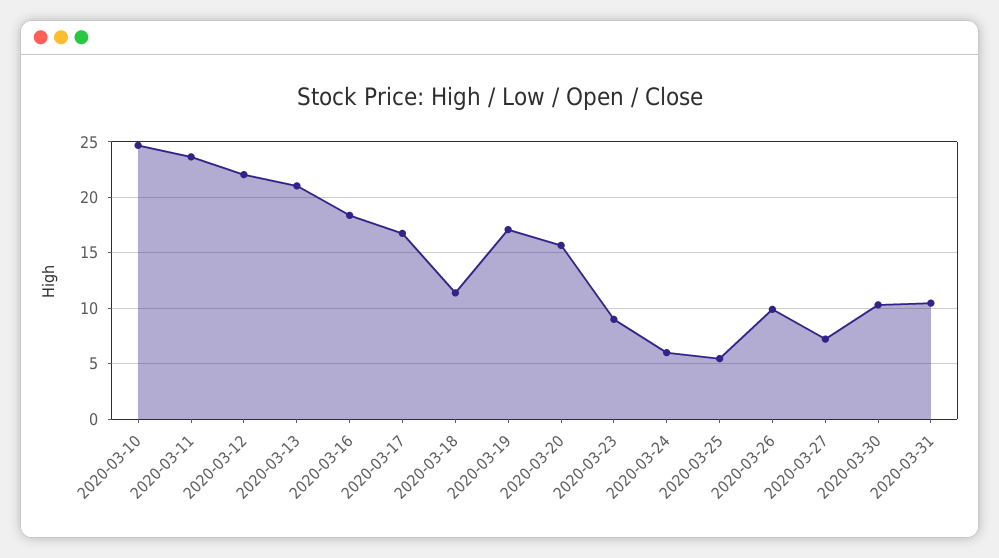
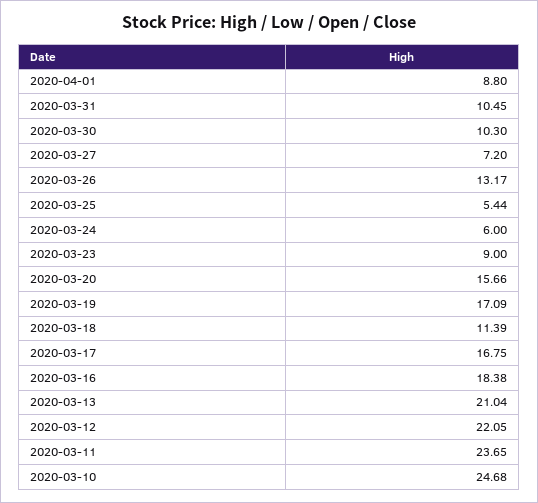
2020-03-26: 10 -> 13.17
2020-04-01: none -> 8.8

